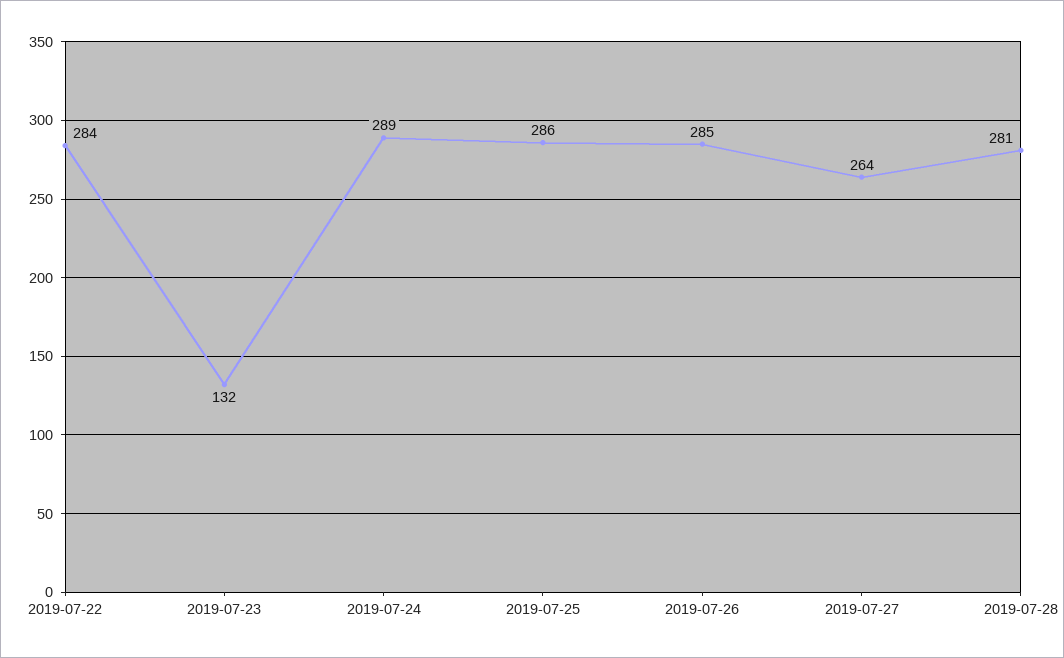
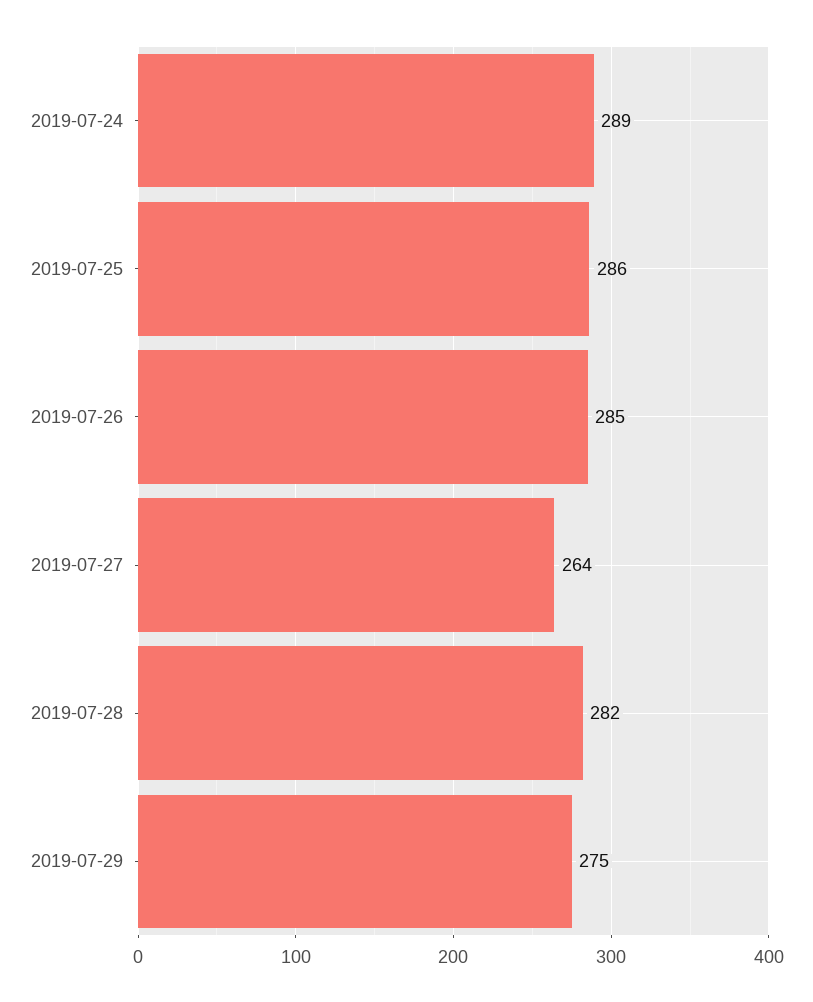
2019-07-22: 284 -> none
2019-07-23: 132 -> none
2019-07-28: 281 -> 282
2019-07-29: none -> 275

